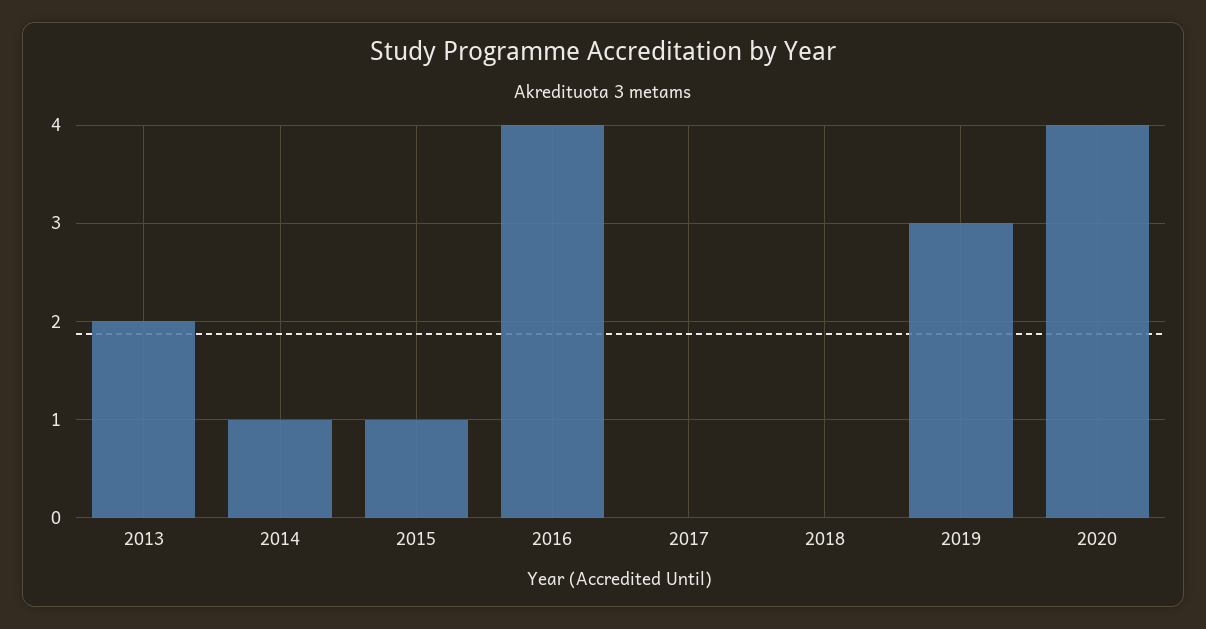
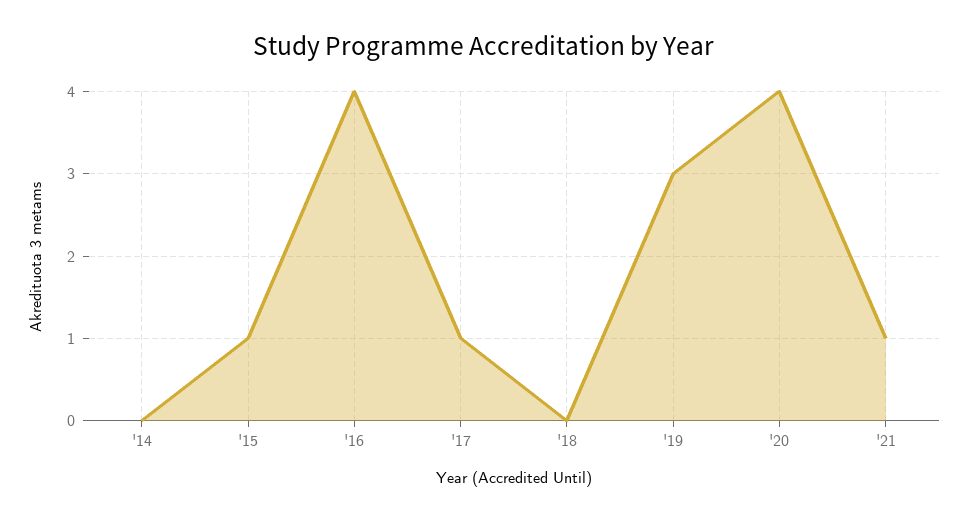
2013: 2 -> none
2014: 1 -> 0
2017: 0 -> 1
'21: none -> 1

